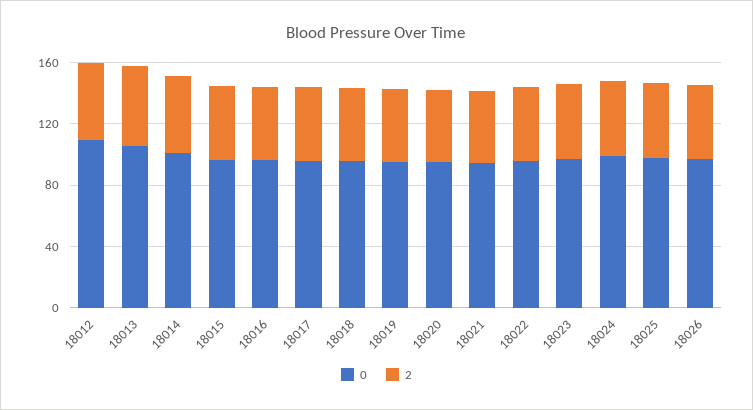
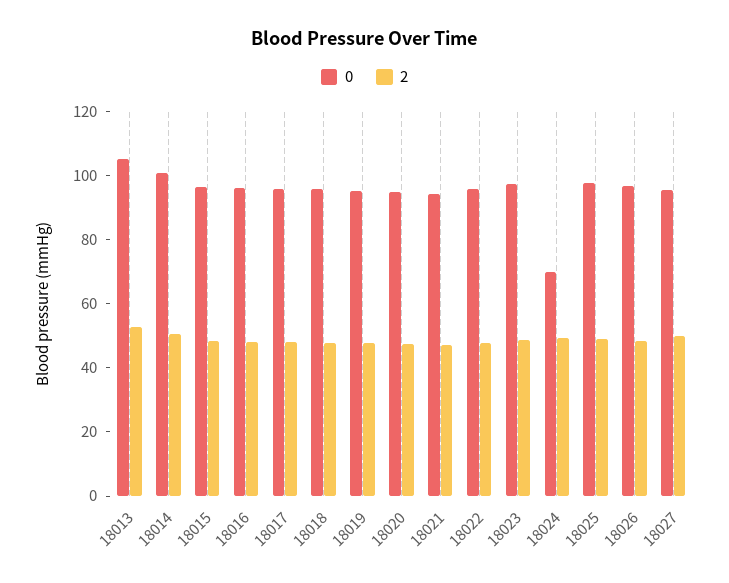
0, 18012: 110 -> none
2, 18012: 50 -> none
0, 18024: 100 -> 70
0, 18027: none -> 95
2, 18027: none -> 50

